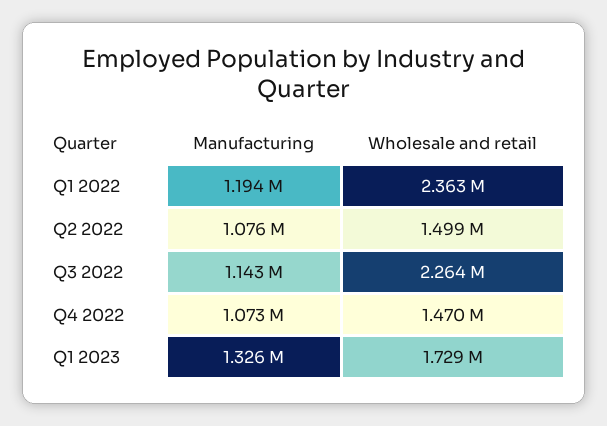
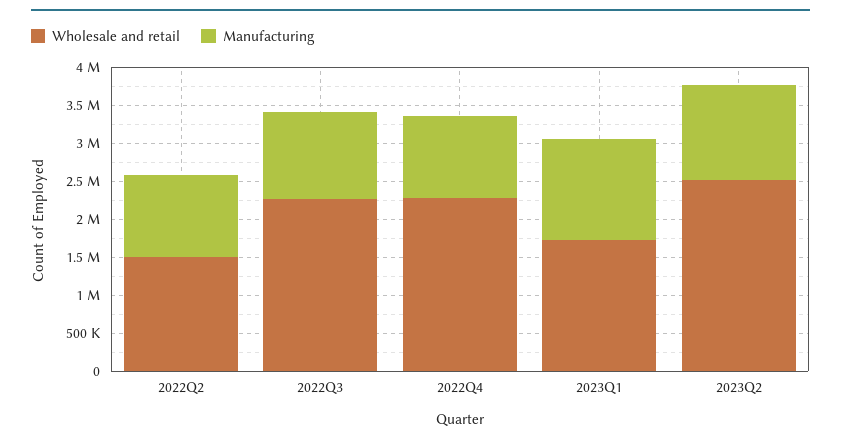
Manufacturing, Q1 2022: 1194000 -> none
Wholesale and retail, Q1 2022: 2363000 -> none
Wholesale and retail, Q4 2022: 1470000 -> 2250000
Wholesale and retail, 2023Q2: none -> 2500000
Manufacturing, 2023Q2: none -> 1250000

